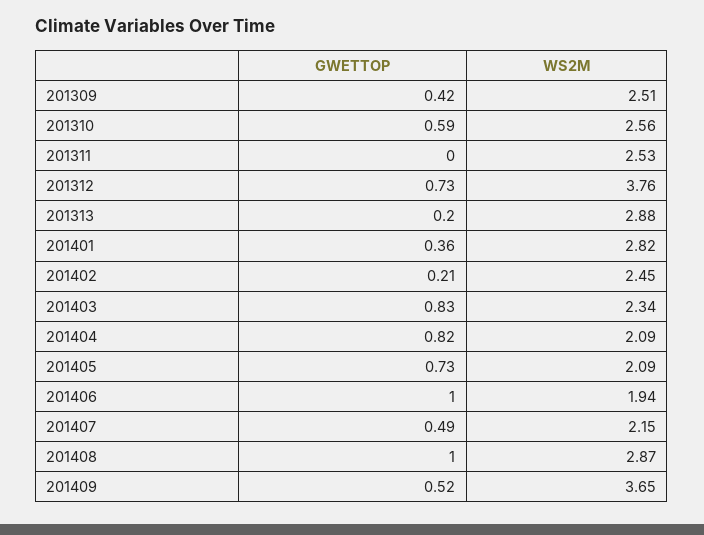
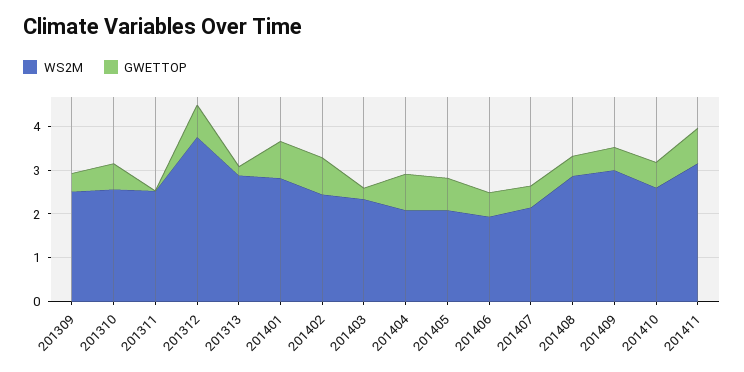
GWETTOP, 201401: 0.36 -> 0.8
GWETTOP, 201402: 0.21 -> 0.8
GWETTOP, 201403: 0.83 -> 0.2
GWETTOP, 201406: 1 -> 0.6
GWETTOP, 201408: 1 -> 0.4
WS2M, 201409: 3.65 -> 3
WS2M, 201410: none -> 2.6
GWETTOP, 201410: none -> 0.6
WS2M, 201411: none -> 3.2
GWETTOP, 201411: none -> 0.8

